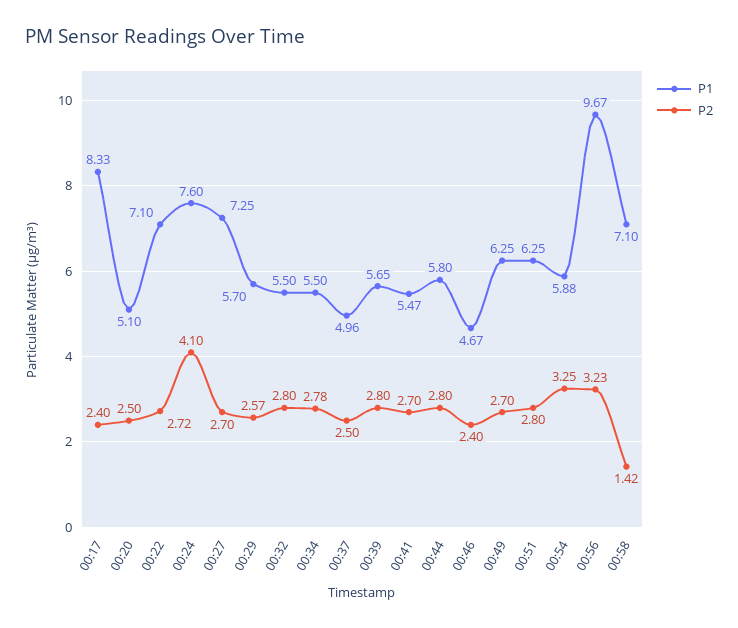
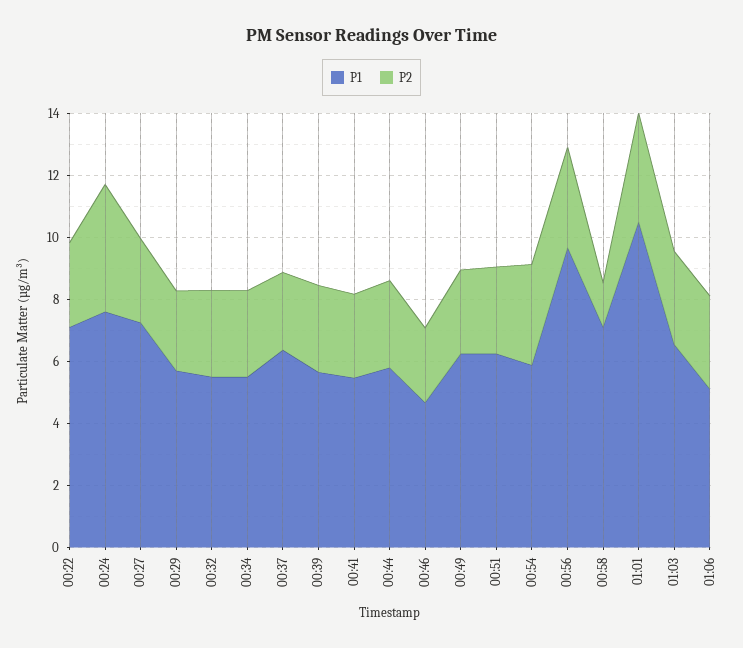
P1, 00:17: 8.33 -> none
P2, 00:17: 2.4 -> none
P1, 00:20: 5.1 -> none
P2, 00:20: 2.5 -> none
P1, 00:37: 4.96 -> 6.5
P1, 01:01: none -> 10.5
P2, 01:01: none -> 3.5
P1, 01:03: none -> 6.5
P2, 01:03: none -> 3
P1, 01:06: none -> 5
P2, 01:06: none -> 3

